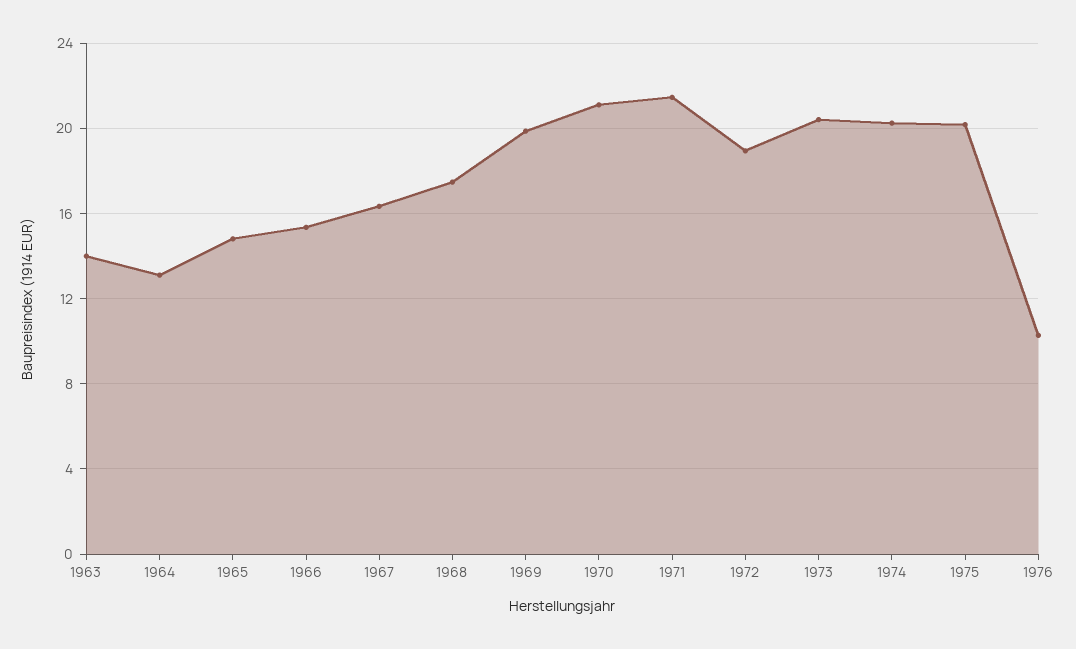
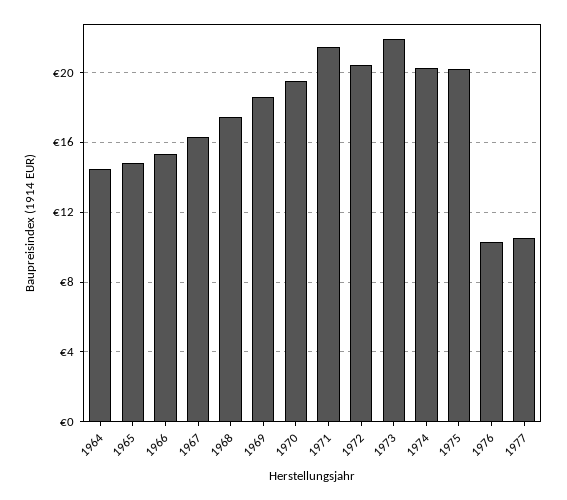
1963: 14 -> none
1964: 13 -> 14.5
1969: 20 -> 18.5
1970: 21 -> 19.5
1972: 19 -> 20.5
1973: 20.5 -> 22
1977: none -> 10.5

